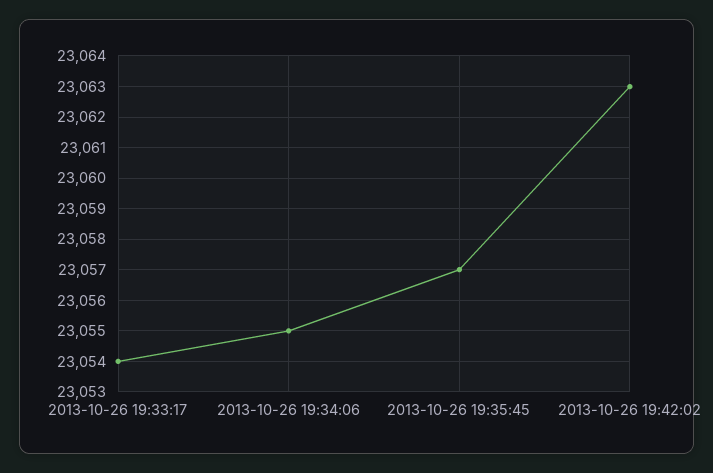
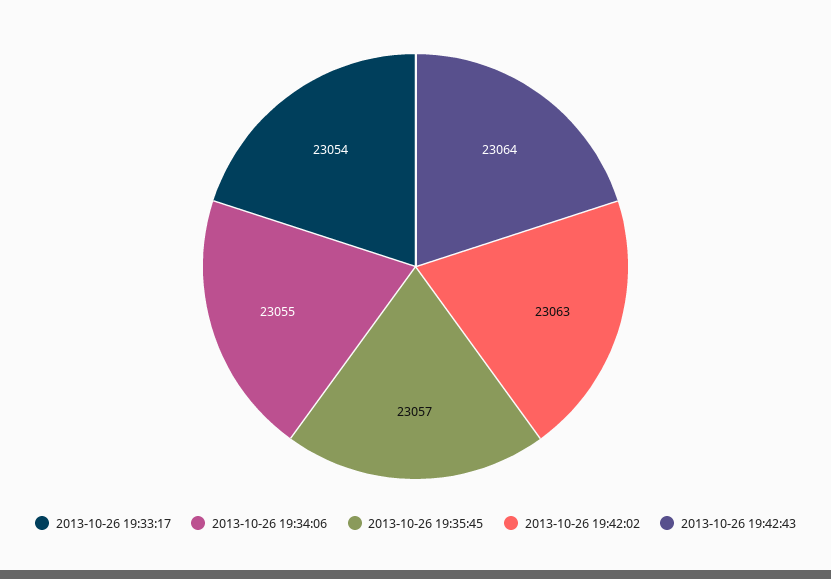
2013-10-26 19:42:43: none -> 23064

